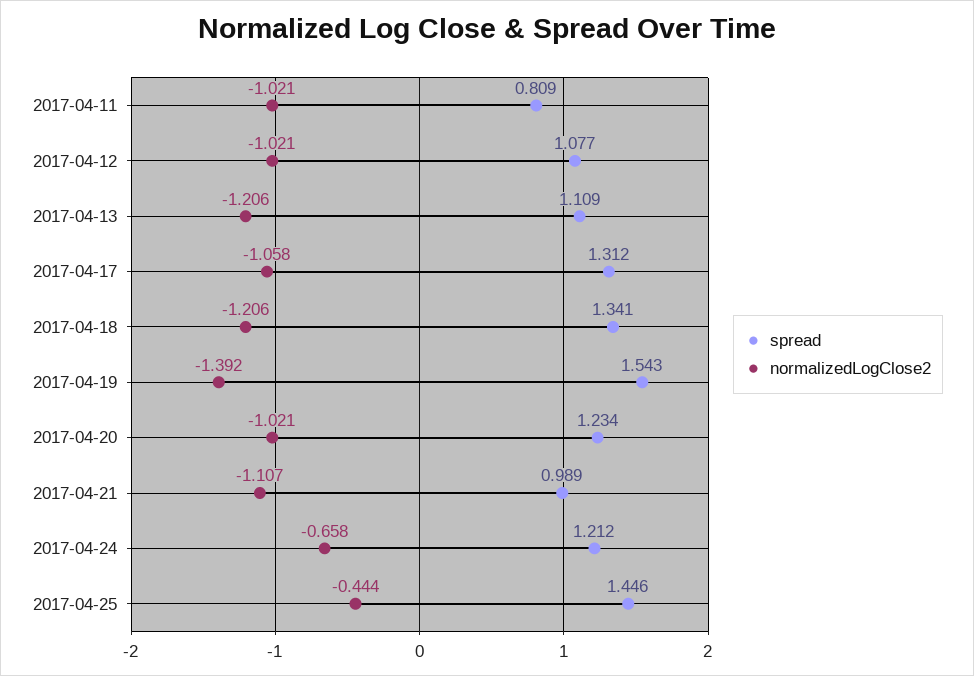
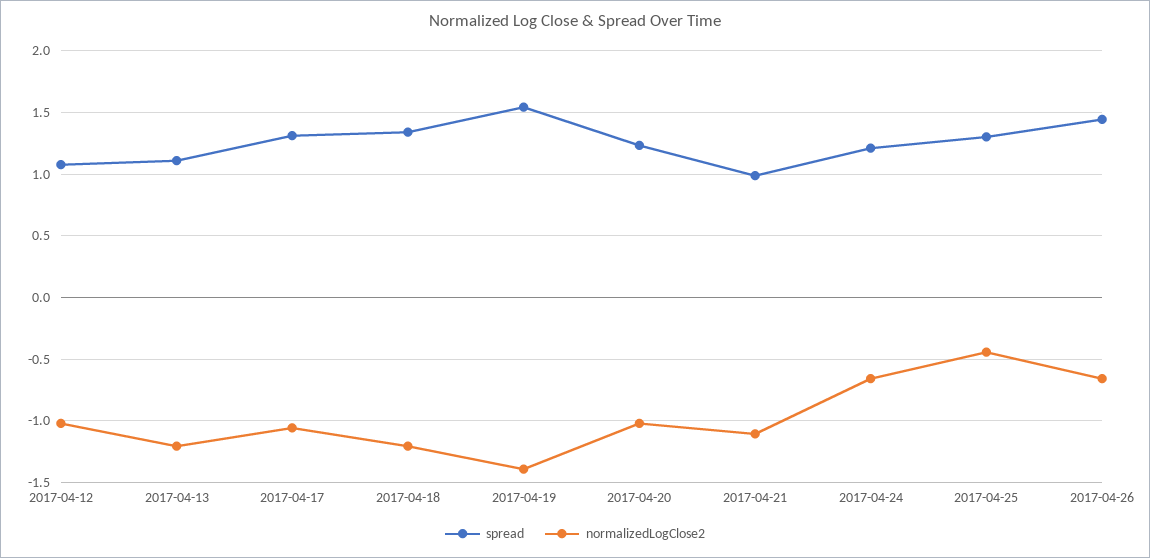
spread, 2017-04-11: 0.809 -> none
normalizedLogClose2, 2017-04-11: -1.021 -> none
spread, 2017-04-25: 1.446 -> 1.3
spread, 2017-04-26: none -> 1.45
normalizedLogClose2, 2017-04-26: none -> -0.65

